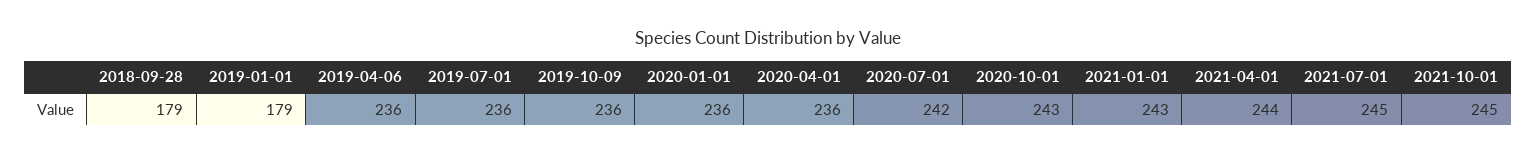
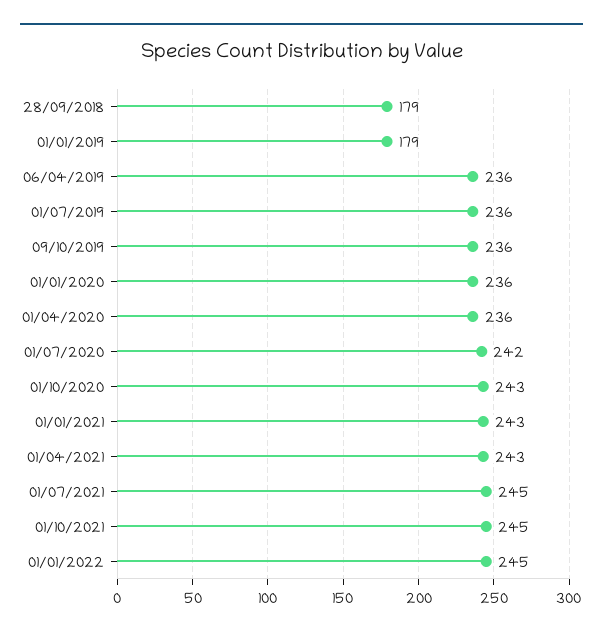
2021-04-01: 244 -> 243
01/01/2022: none -> 245

